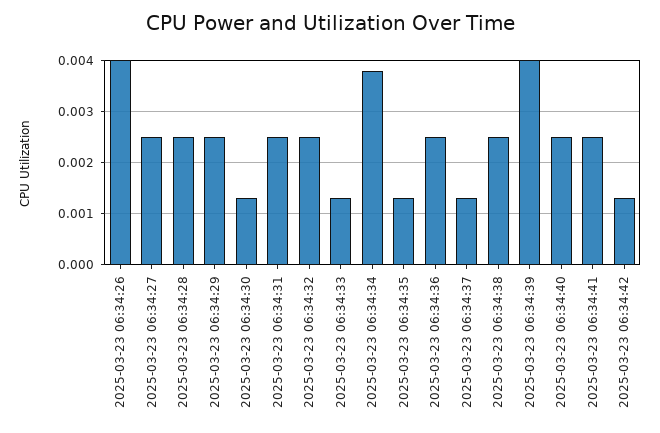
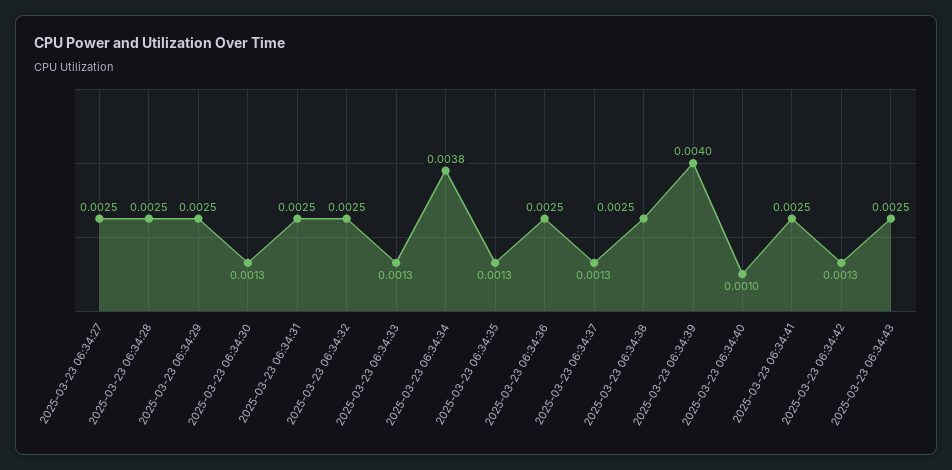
2025-03-23 06:34:26: 0.004 -> none
2025-03-23 06:34:40: 0.0025 -> 0.001
2025-03-23 06:34:43: none -> 0.0025

